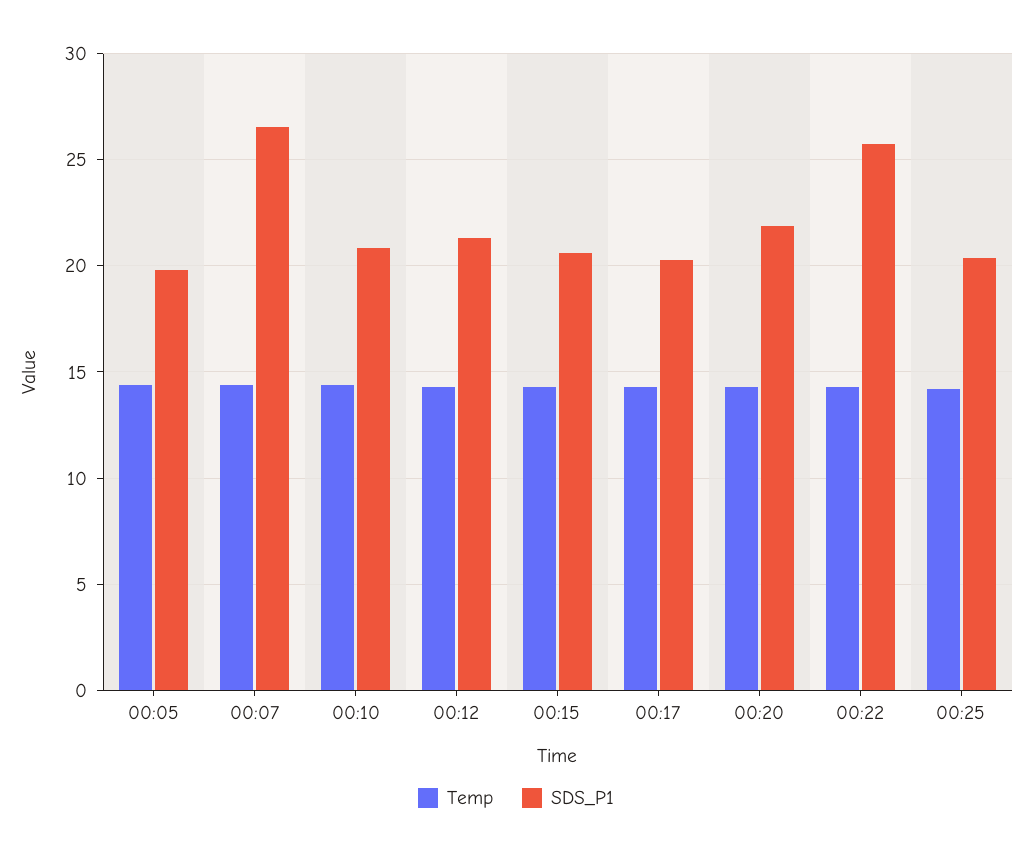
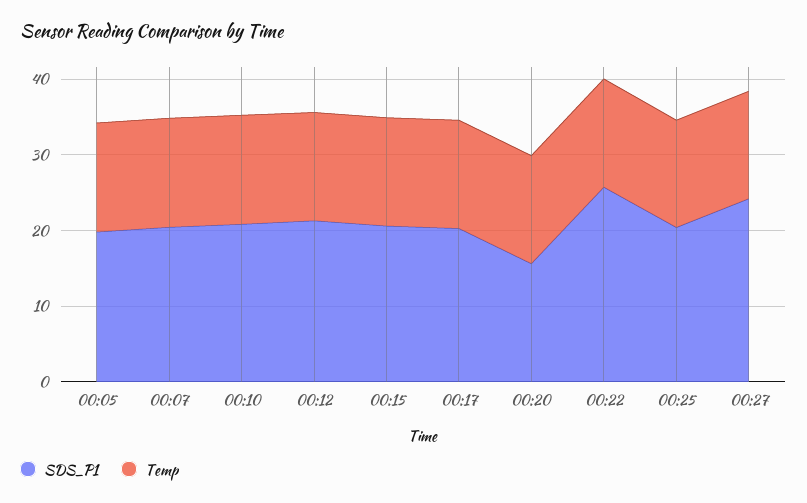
SDS_P1, 00:07: 26.5 -> 20
SDS_P1, 00:20: 22 -> 16
SDS_P1, 00:27: none -> 24
Temp, 00:27: none -> 14

